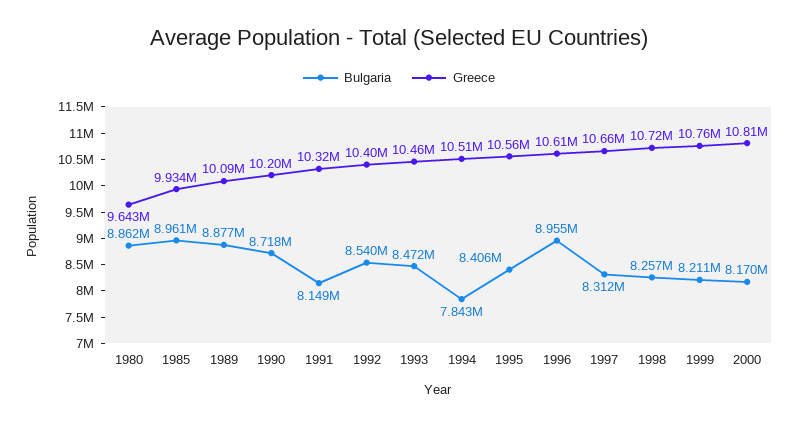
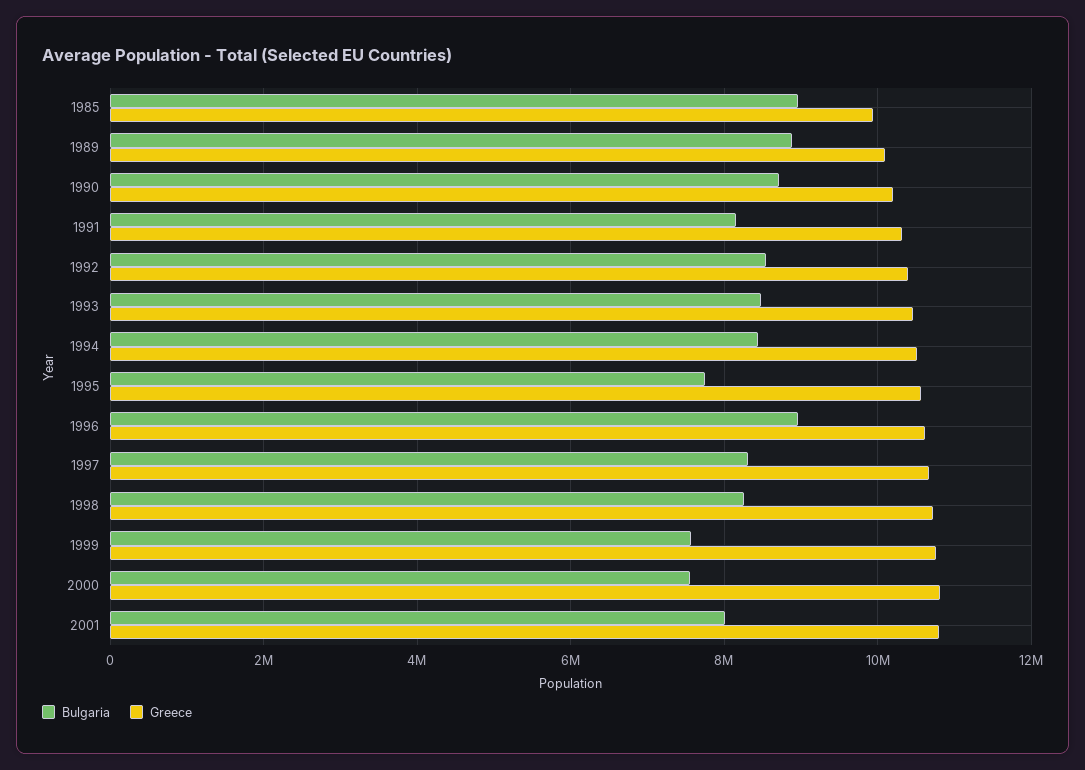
Bulgaria, 1980: 8862000 -> none
Greece, 1980: 9643000 -> none
Bulgaria, 1994: 7843000 -> 8400000
Bulgaria, 1995: 8406000 -> 7800000
Bulgaria, 1999: 8211000 -> 7600000
Bulgaria, 2000: 8170000 -> 7600000
Bulgaria, 2001: none -> 8000000
Greece, 2001: none -> 10800000

